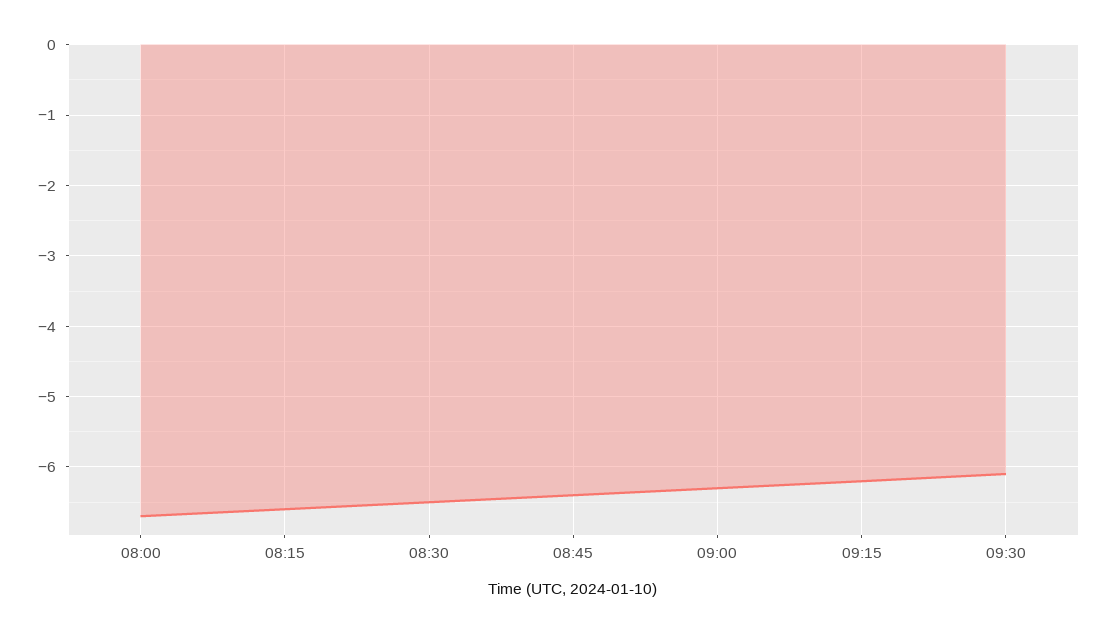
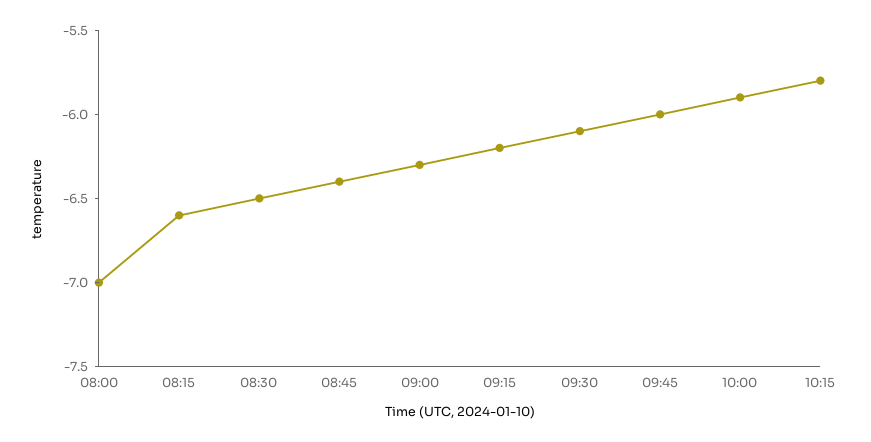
08:00: -6.7 -> -7
09:45: none -> -6
10:00: none -> -5.9
10:15: none -> -5.8

